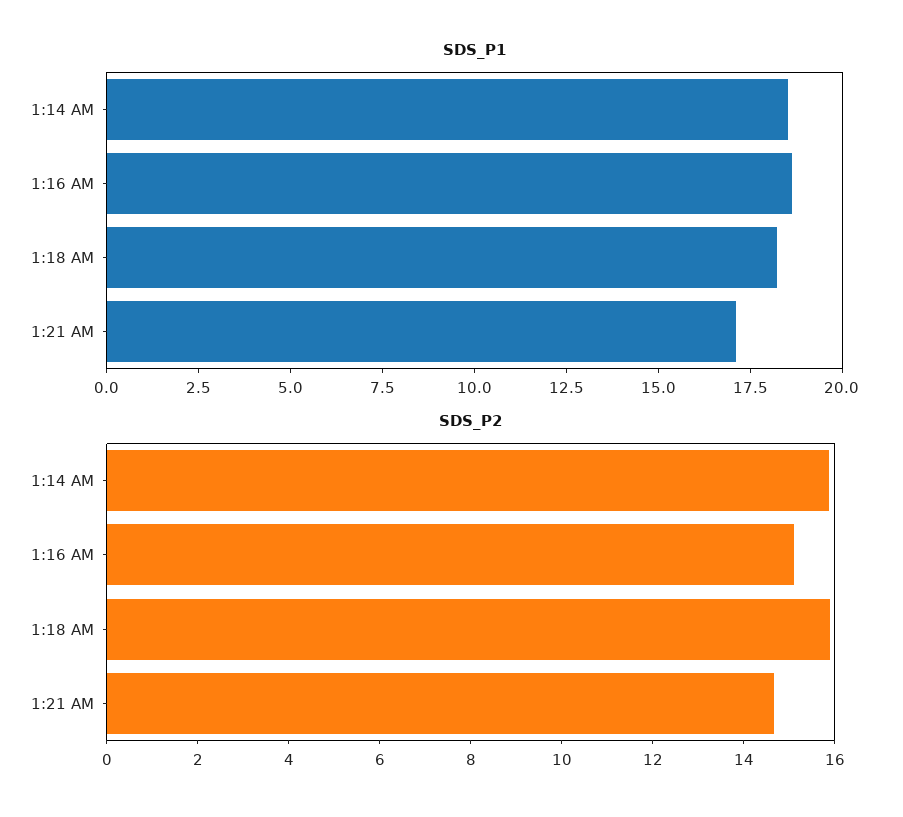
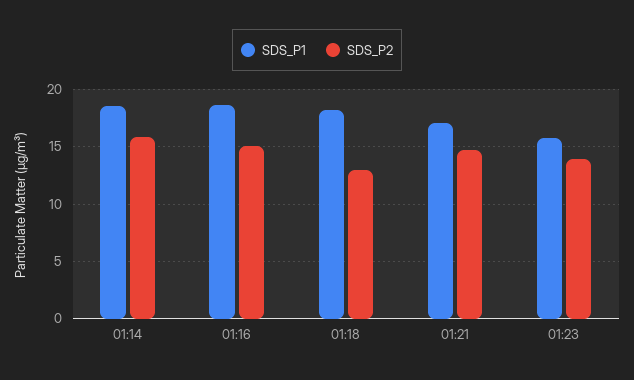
SDS_P2, 1:18 AM: 16 -> 13
SDS_P1, 01:23: none -> 16
SDS_P2, 01:23: none -> 14

